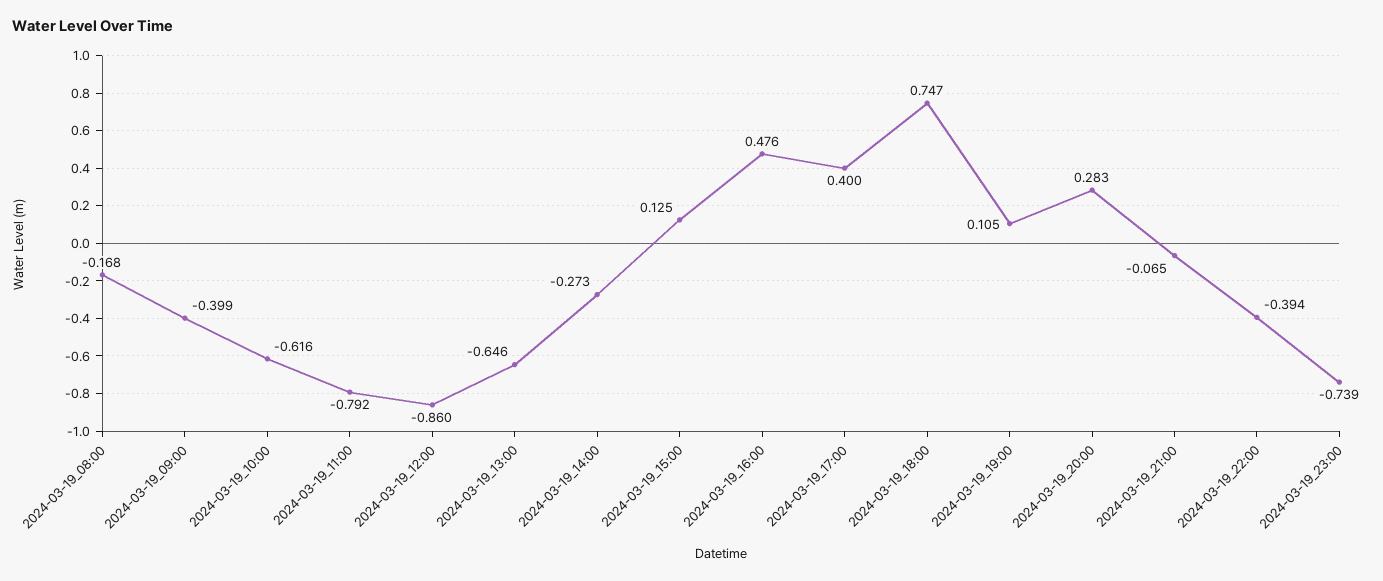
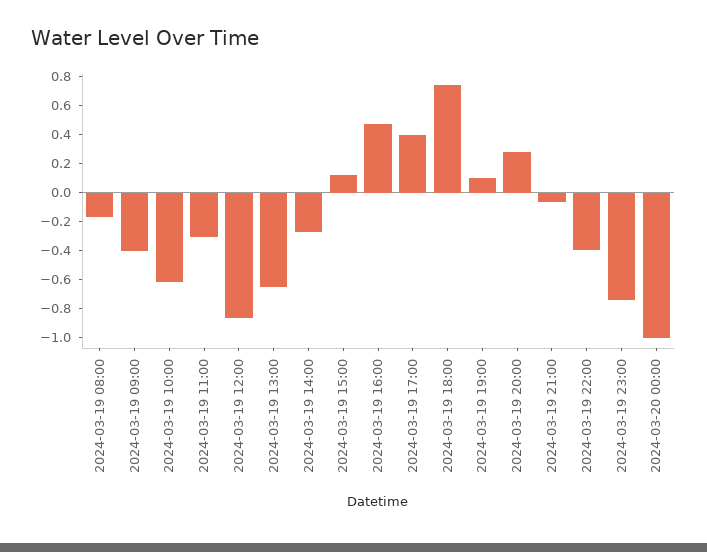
2024-03-19_11:00: -0.792 -> -0.3
2024-03-20 00:00: none -> -1

